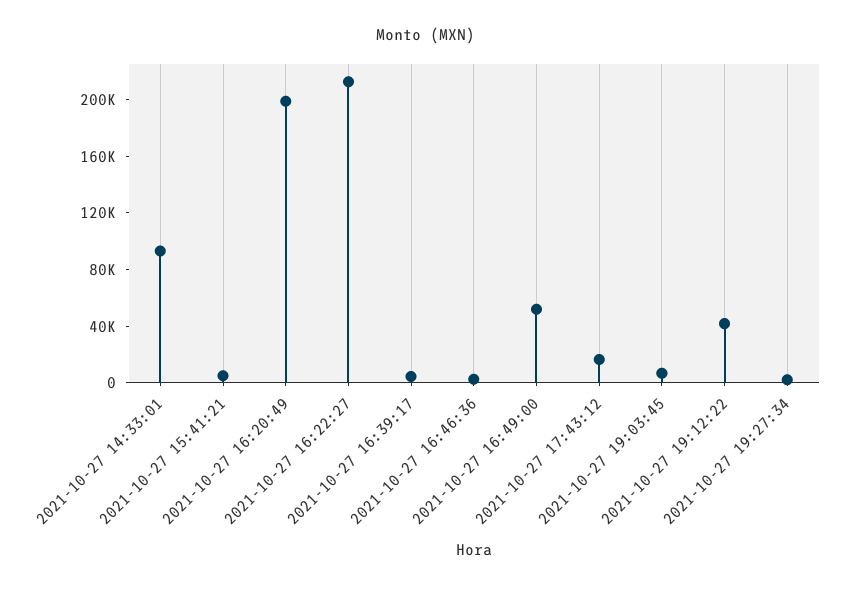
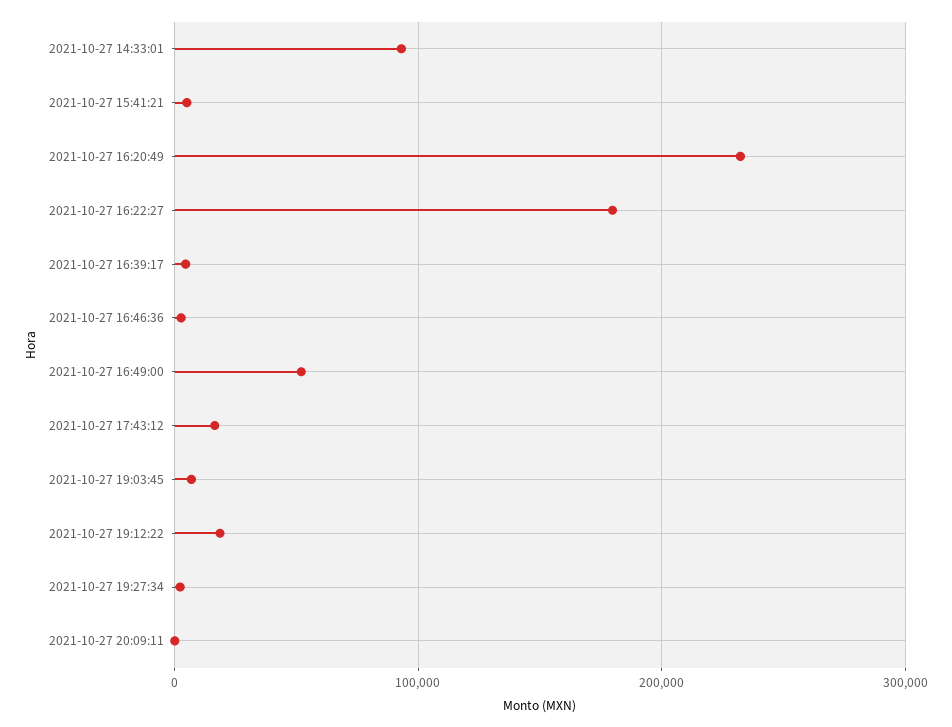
2021-10-27 16:20:49: 200000 -> 230000
2021-10-27 16:22:27: 210000 -> 180000
2021-10-27 19:12:22: 40000 -> 20000
2021-10-27 20:09:11: none -> 0

